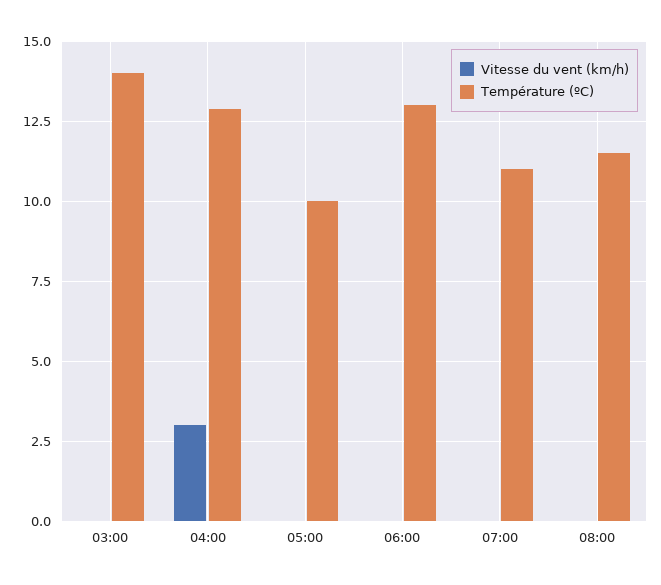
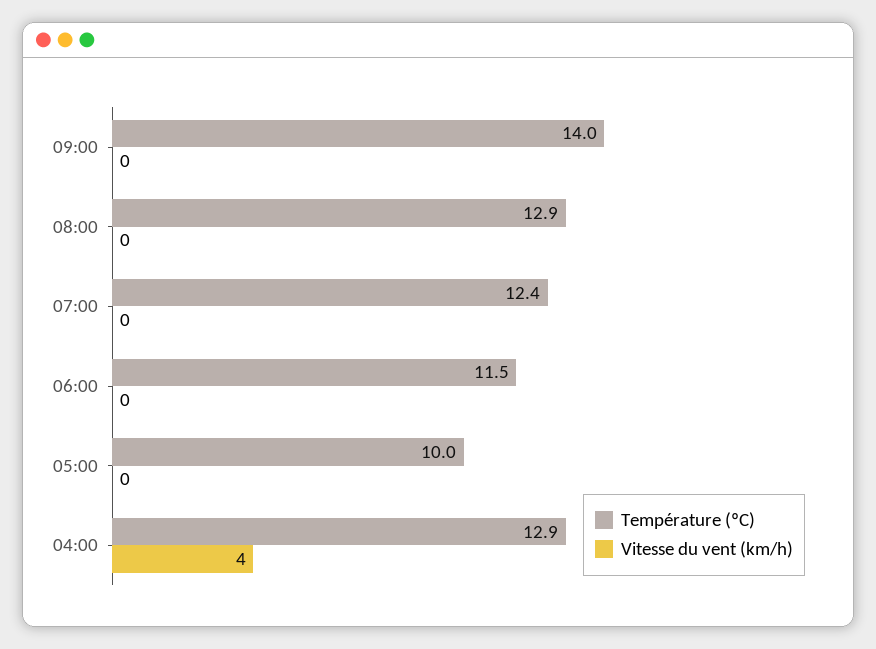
Vitesse du vent (km/h), 03:00: 0 -> none
Température (ºC), 03:00: 14 -> none
Vitesse du vent (km/h), 04:00: 3 -> 4
Température (ºC), 06:00: 13 -> 11.5
Température (ºC), 07:00: 11 -> 12.4
Température (ºC), 08:00: 11.5 -> 12.9
Température (ºC), 09:00: none -> 14
Vitesse du vent (km/h), 09:00: none -> 0

